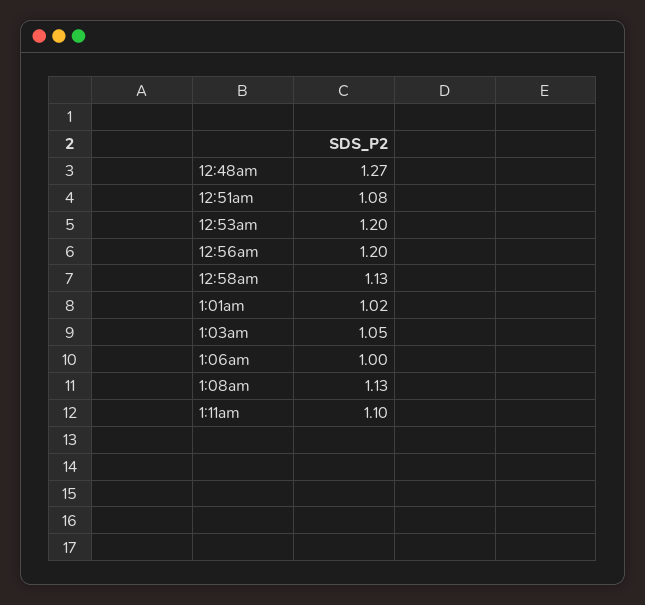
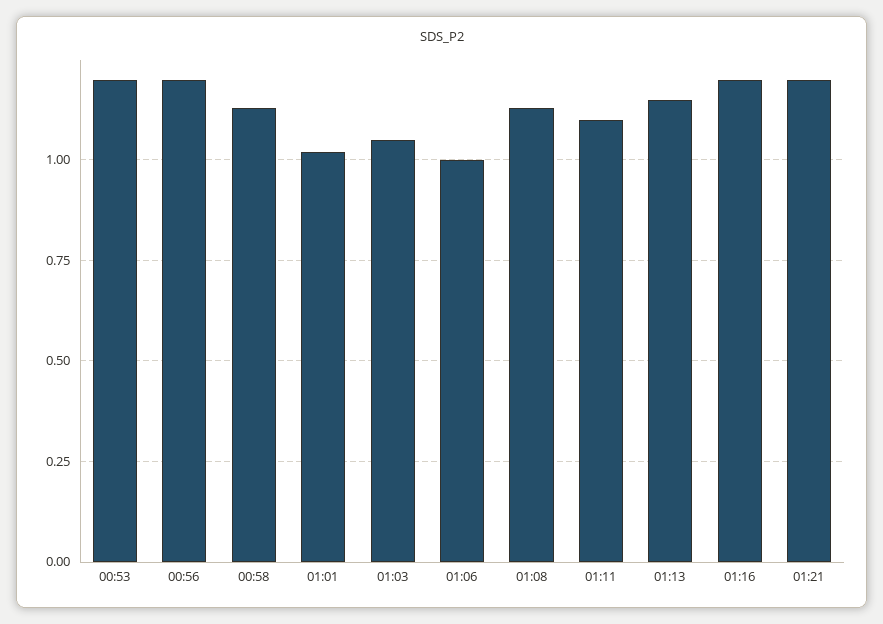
12:48am: 1.27 -> none
12:51am: 1.08 -> none
01:13: none -> 1.15
01:16: none -> 1.2
01:21: none -> 1.2

